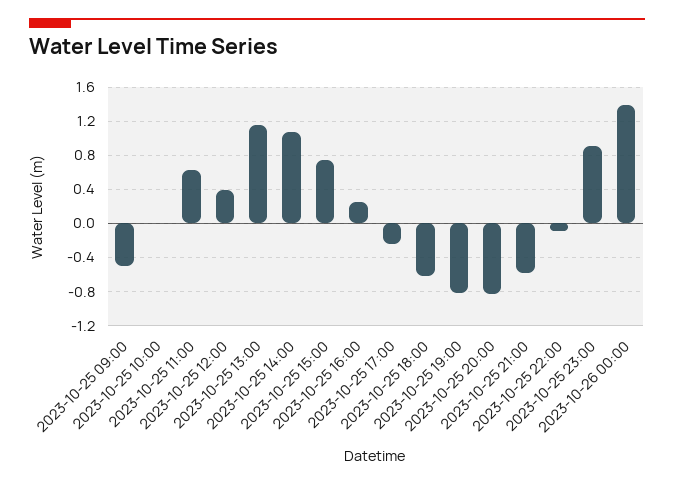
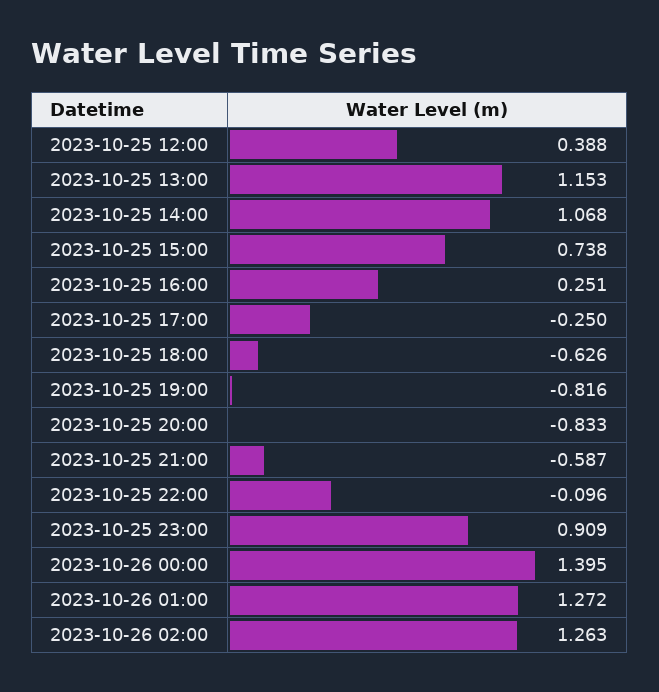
2023-10-25 09:00: -0.5 -> none
2023-10-25 10:00: 0 -> none
2023-10-25 11:00: 0.6 -> none
2023-10-26 01:00: none -> 1.272
2023-10-26 02:00: none -> 1.263

